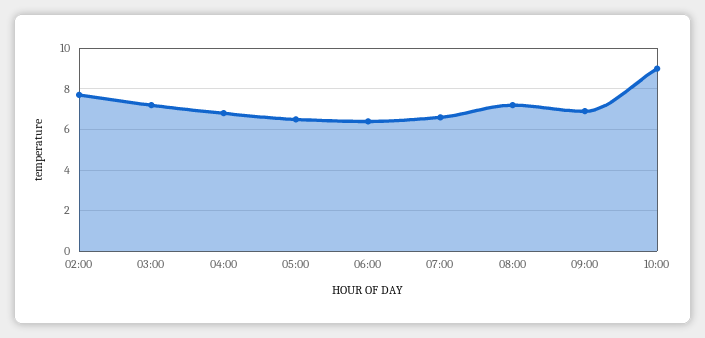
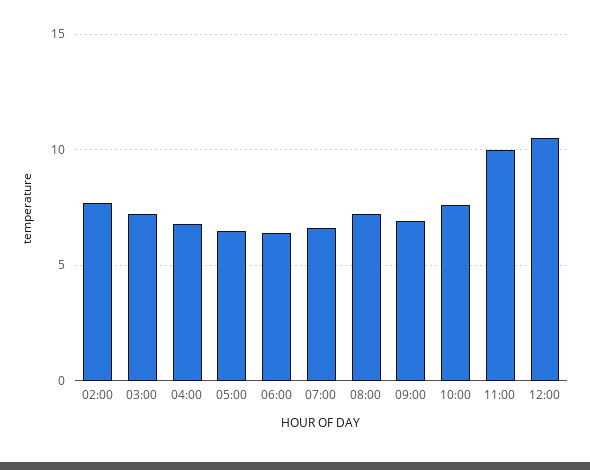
10:00: 9 -> 7.5
11:00: none -> 10
12:00: none -> 10.5

